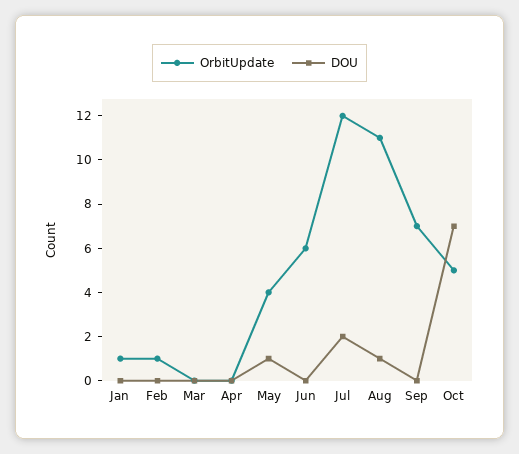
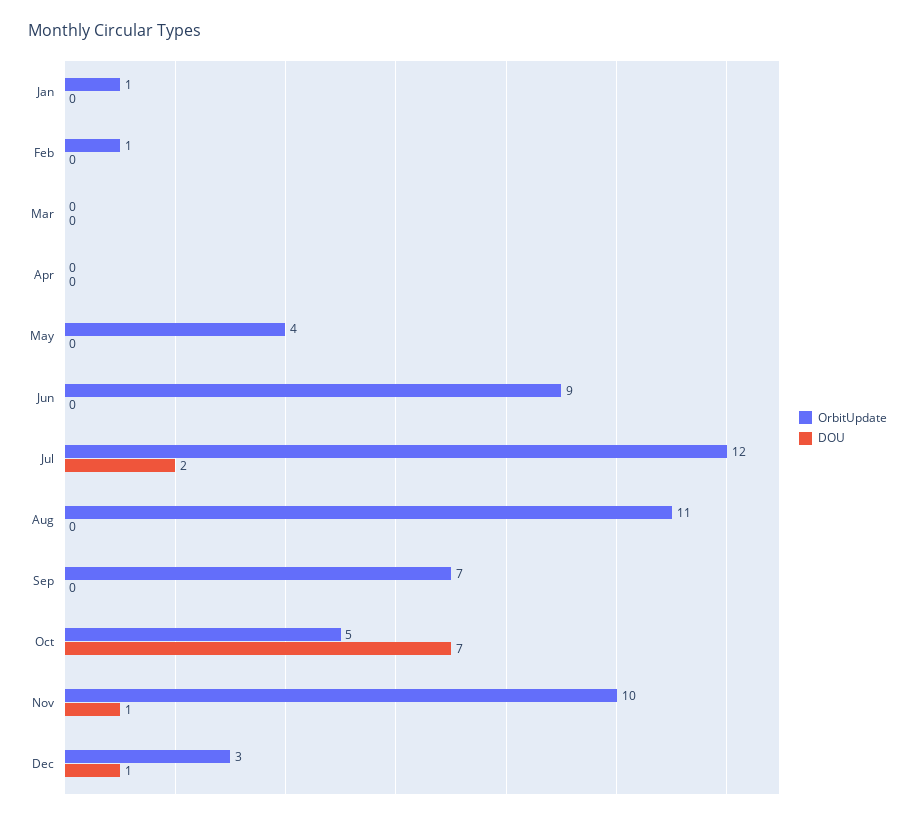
DOU, May: 1 -> 0
OrbitUpdate, Jun: 6 -> 9
DOU, Aug: 1 -> 0
OrbitUpdate, Nov: none -> 10
DOU, Nov: none -> 1
OrbitUpdate, Dec: none -> 3
DOU, Dec: none -> 1

